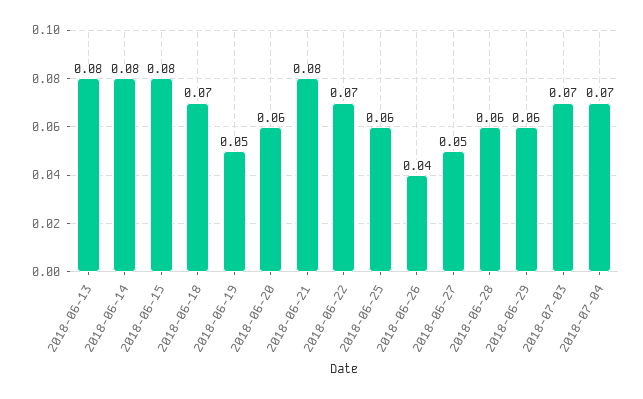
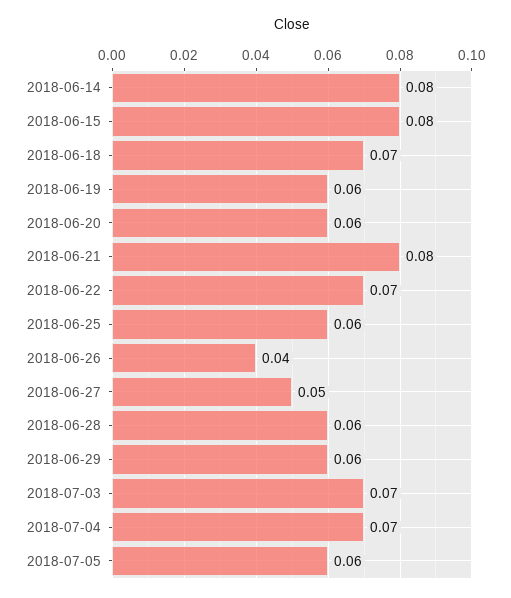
2018-06-13: 0.08 -> none
2018-06-19: 0.05 -> 0.06
2018-07-05: none -> 0.06

